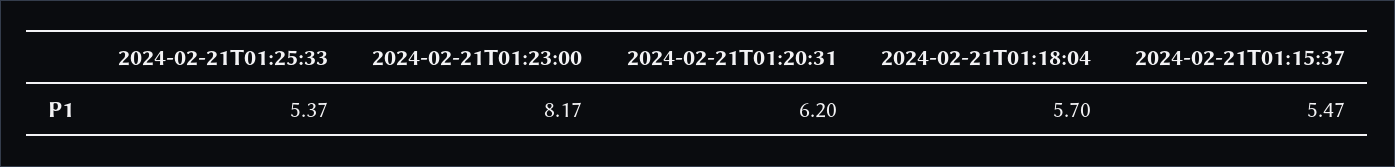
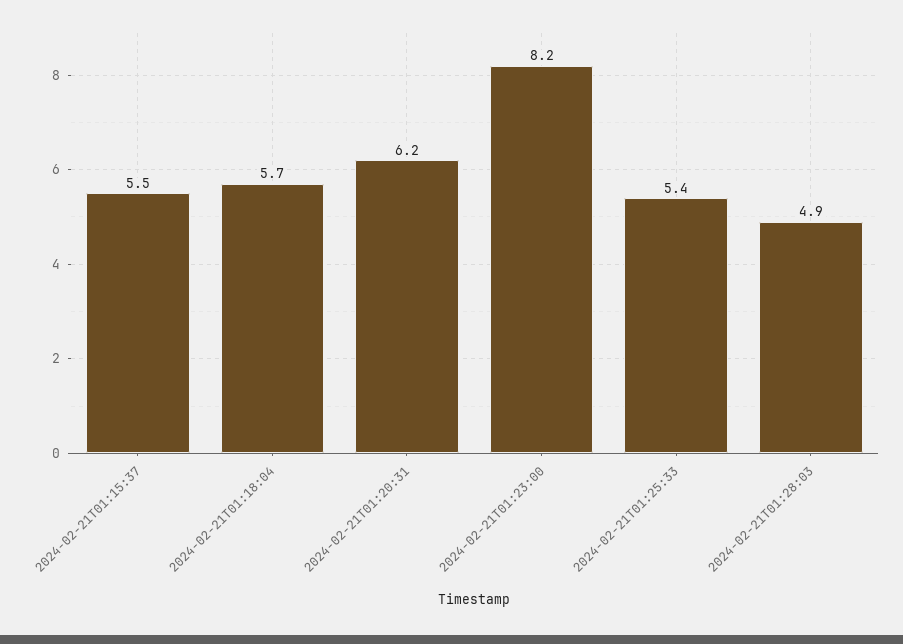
2024-02-21T01:28:03: none -> 4.9

